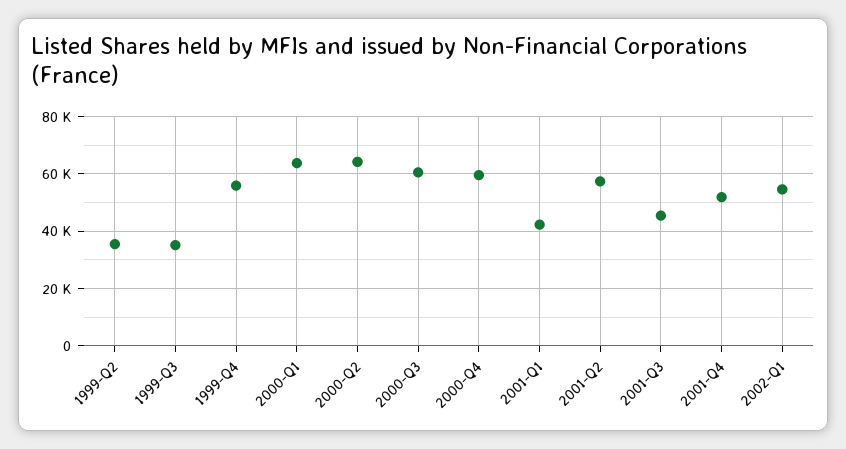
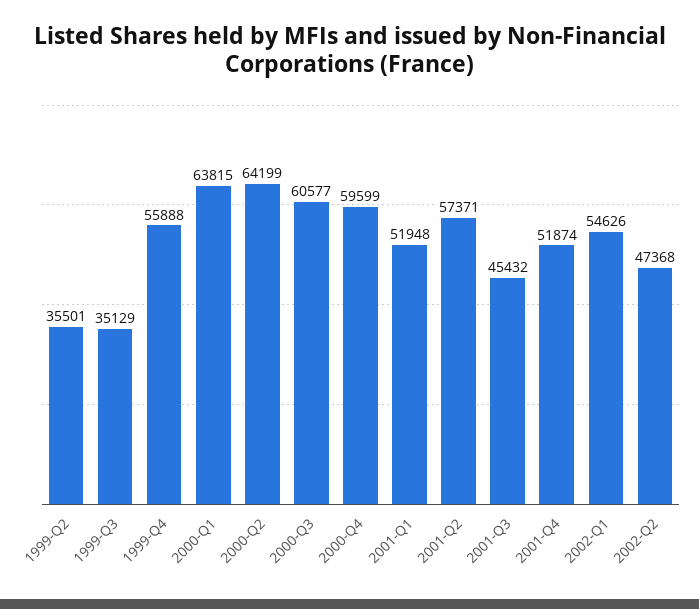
2001-Q1: 42500 -> 51948
2002-Q2: none -> 47368

